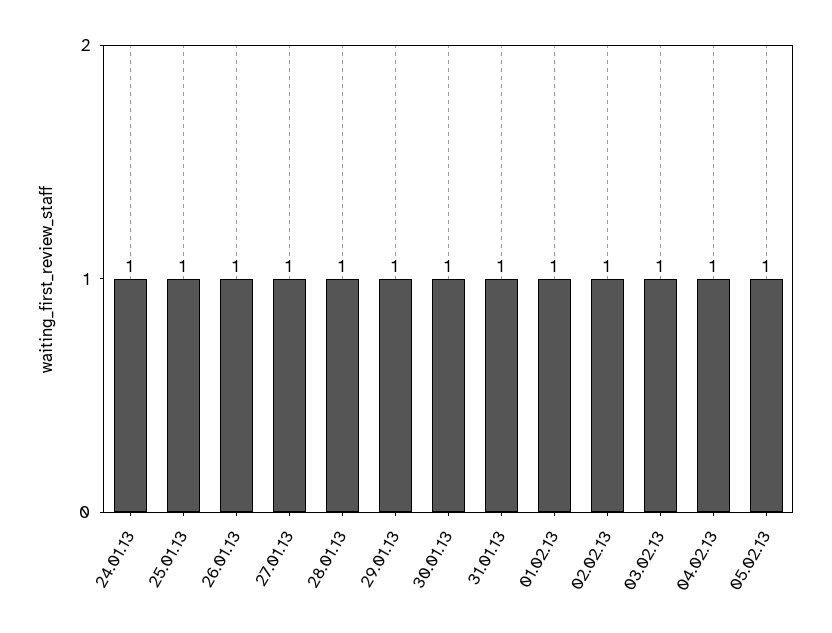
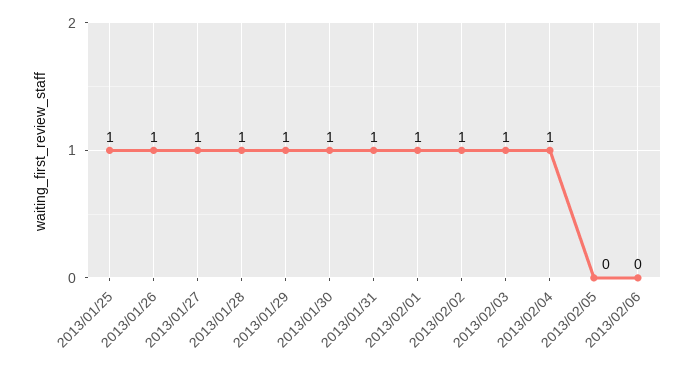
24.01.13: 1 -> none
05.02.13: 1 -> 0
2013/02/06: none -> 0

